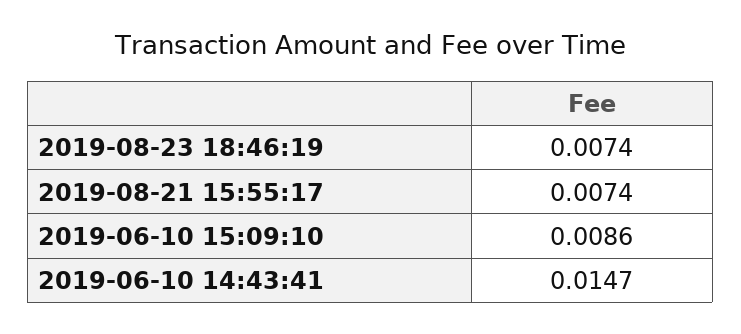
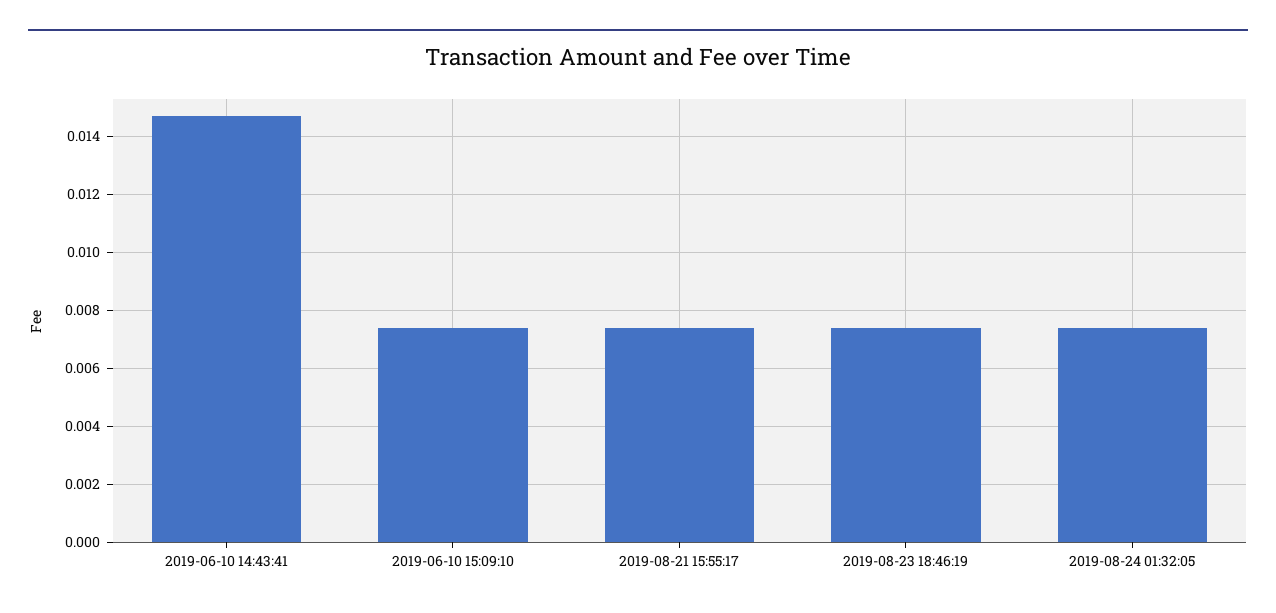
2019-06-10 15:09:10: 0.0086 -> 0.0075
2019-08-24 01:32:05: none -> 0.0075

